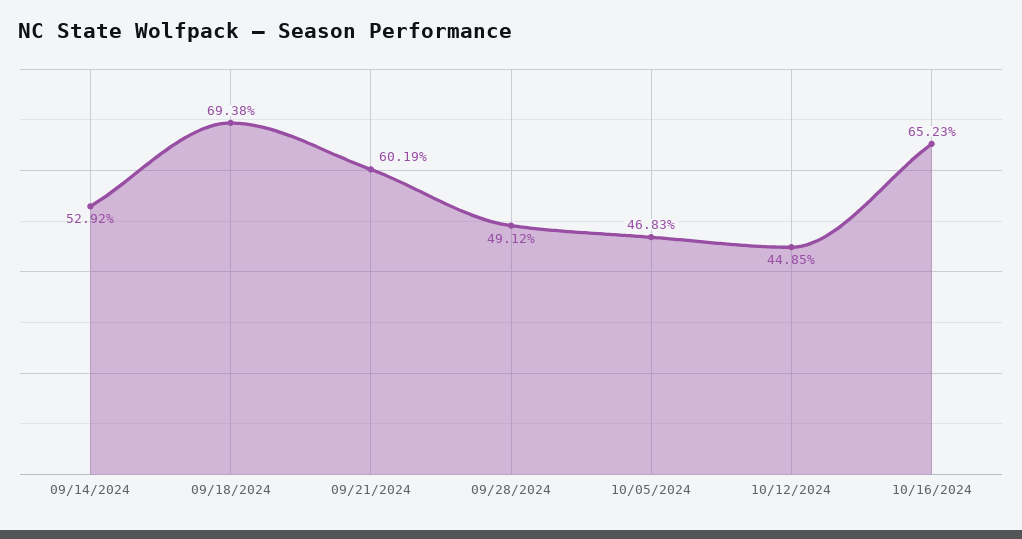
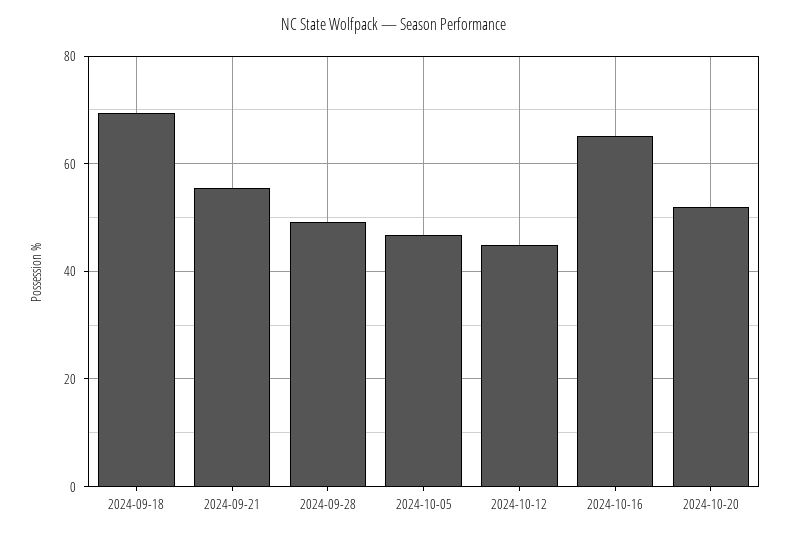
09/14/2024: 52.92 -> none
09/21/2024: 60.19 -> 56
2024-10-20: none -> 52

